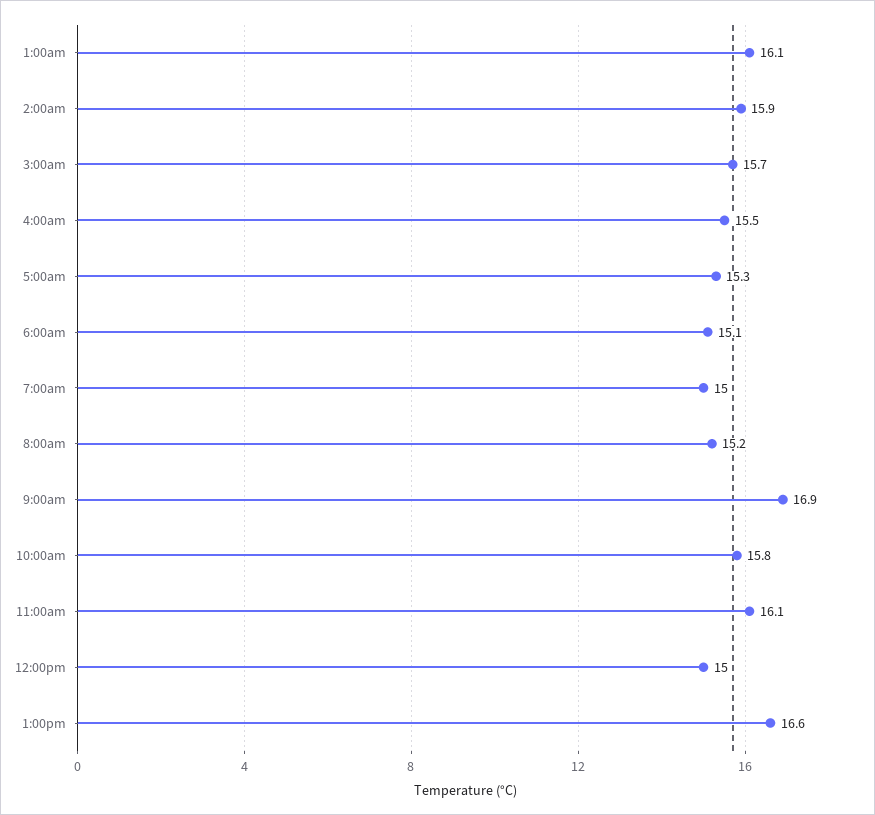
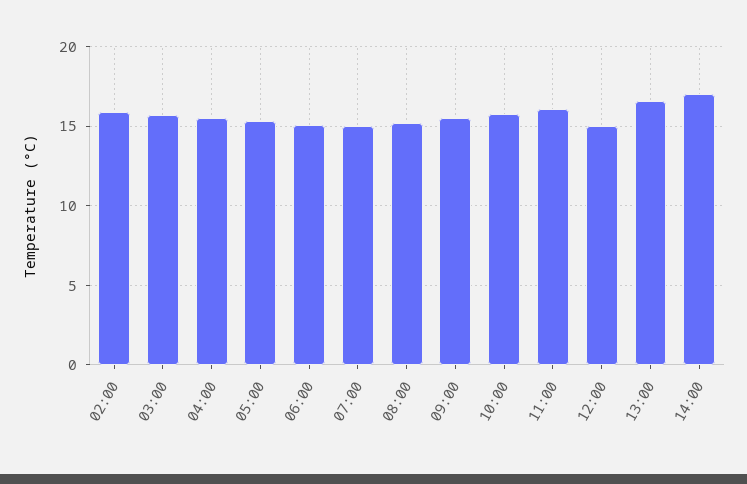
1:00am: 16.1 -> none
9:00am: 16.9 -> 15.5
14:00: none -> 17

